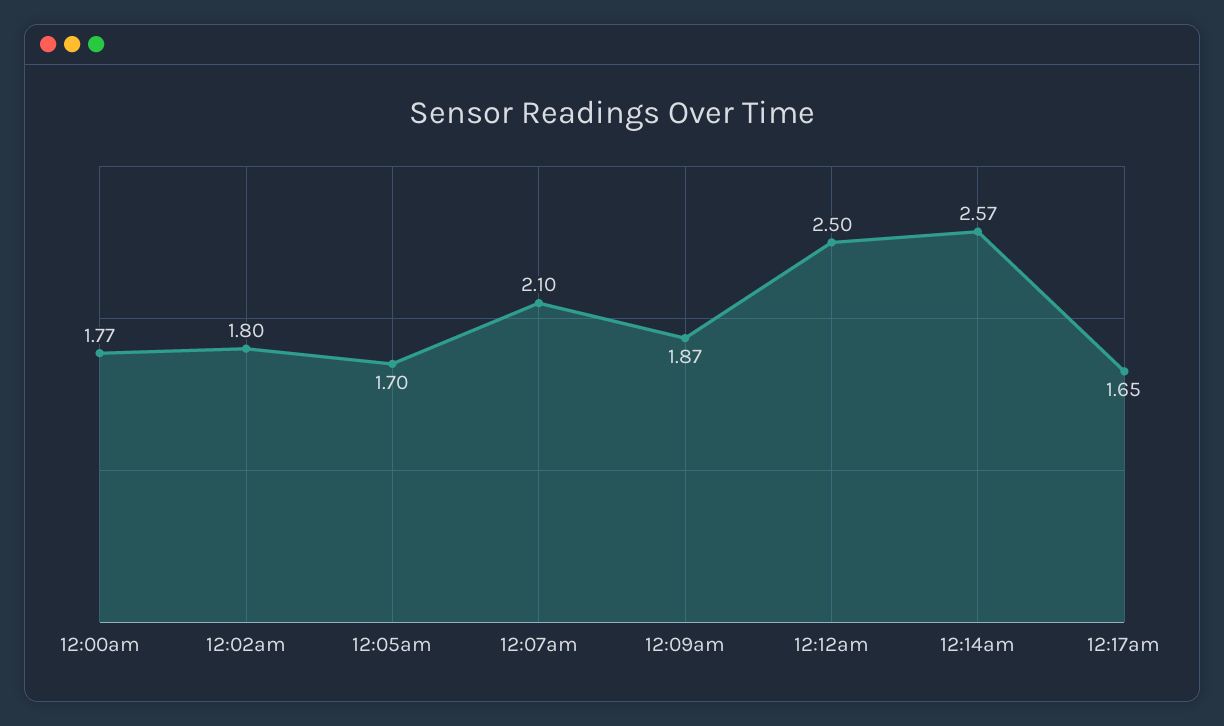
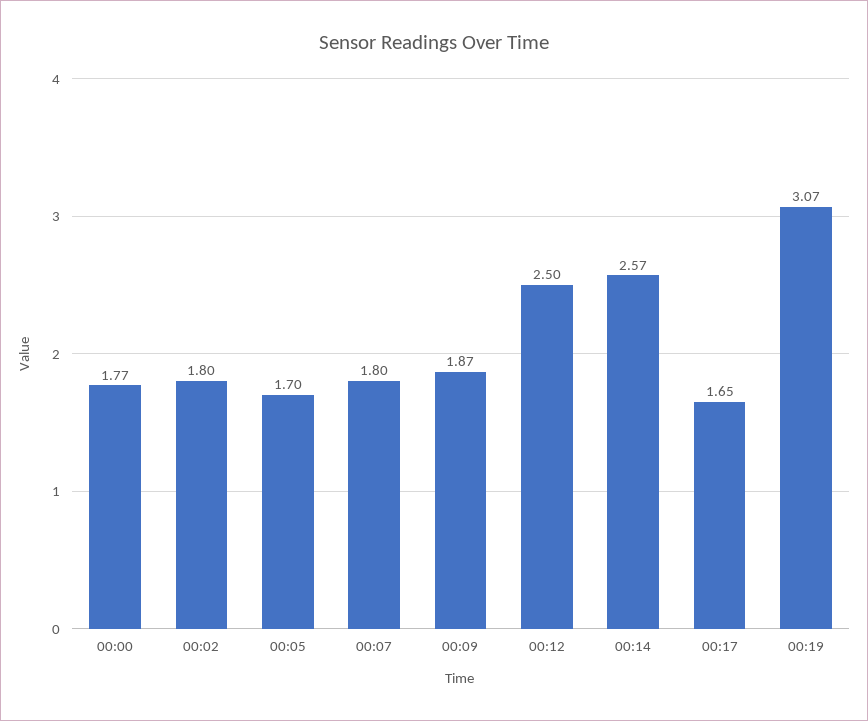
12:07am: 2.1 -> 1.8
00:19: none -> 3.07

